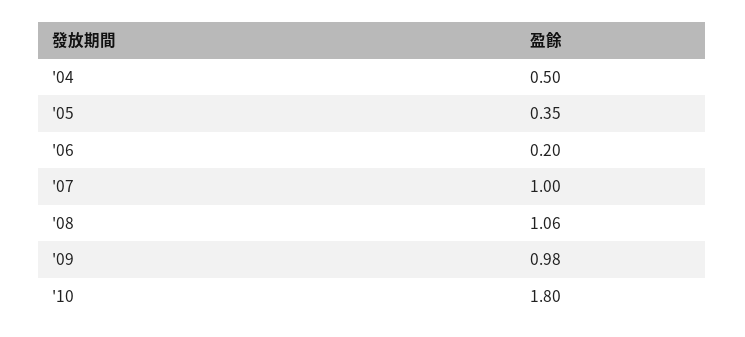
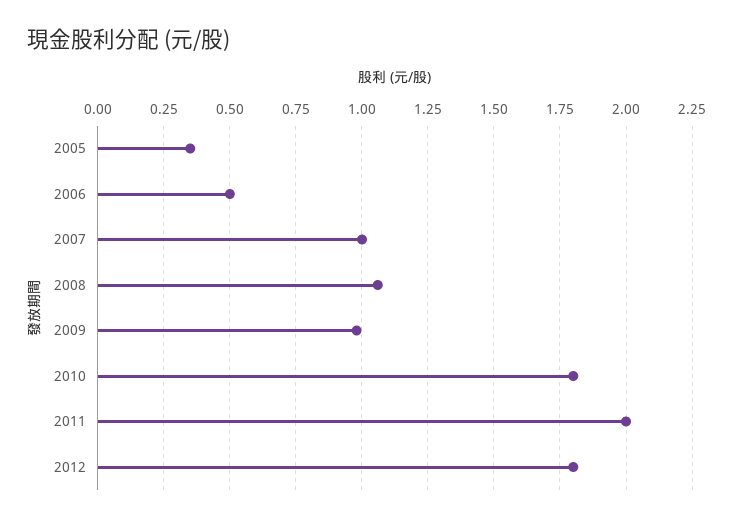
'04: 0.5 -> none
'06: 0.2 -> 0.5
2011: none -> 2
2012: none -> 1.8

